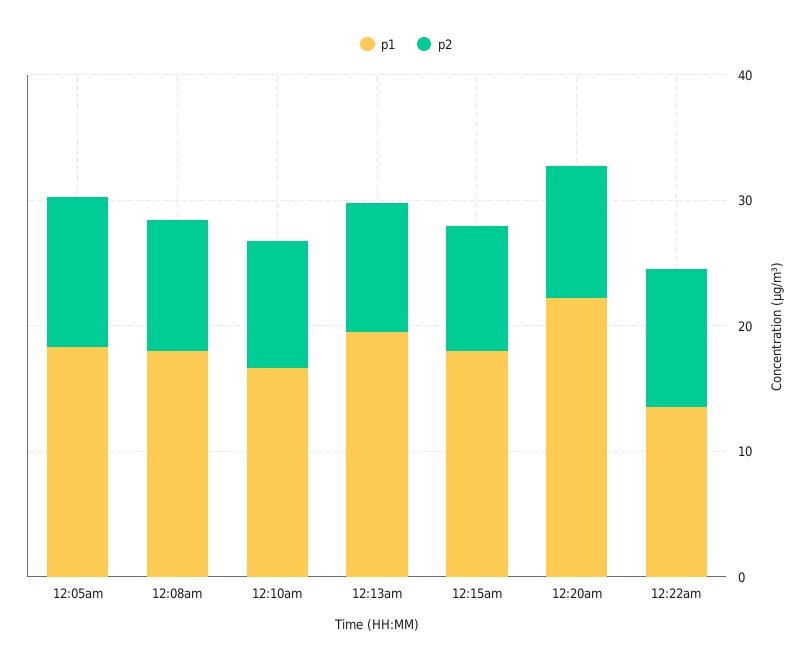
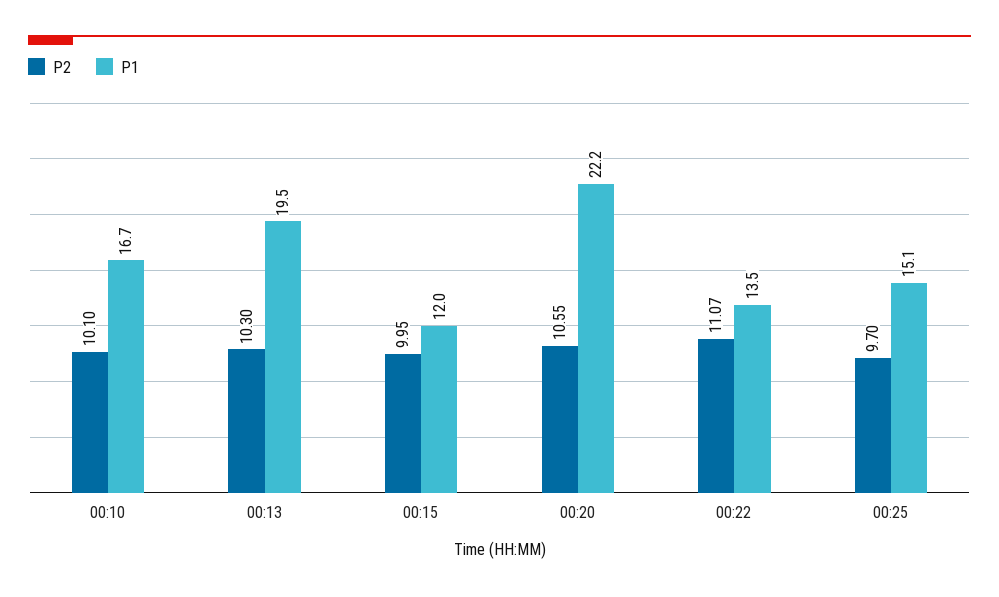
p1, 12:05am: 18 -> none
p2, 12:05am: 12 -> none
p1, 12:08am: 18 -> none
p2, 12:08am: 10 -> none
p1, 12:15am: 18 -> 12
p2, 00:25: none -> 9.7
p1, 00:25: none -> 15.1

